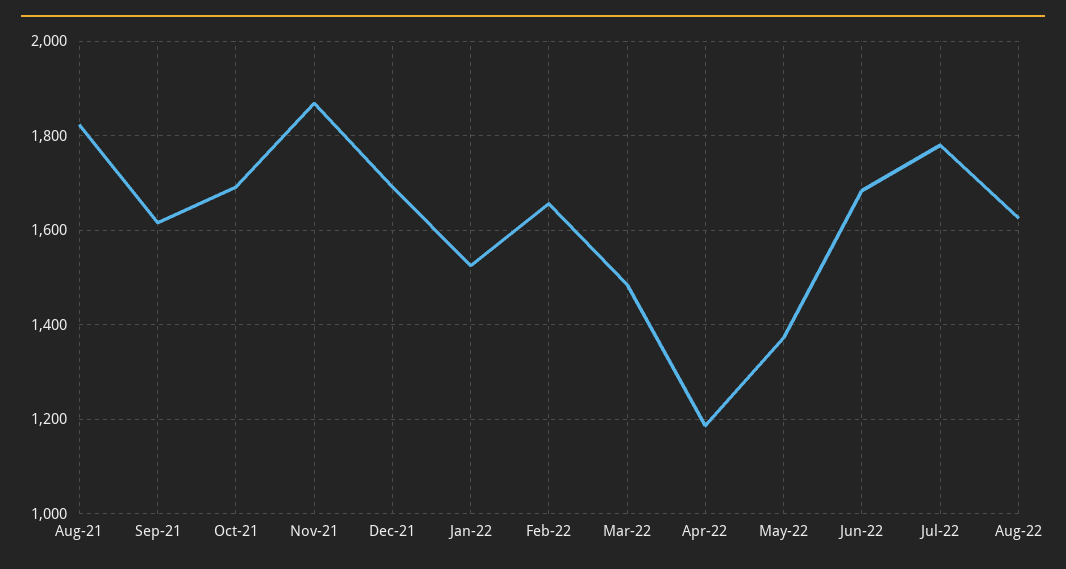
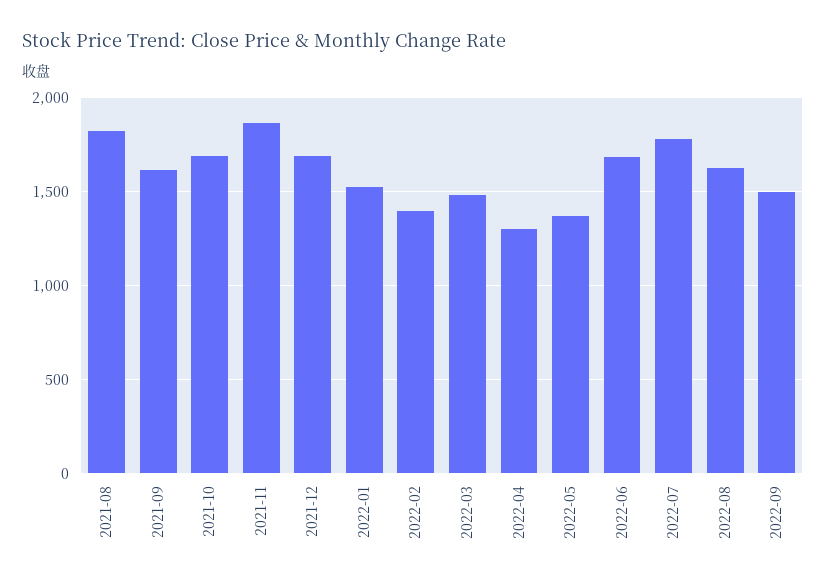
Feb-22: 1660 -> 1400
Apr-22: 1180 -> 1300
2022-09: none -> 1500

